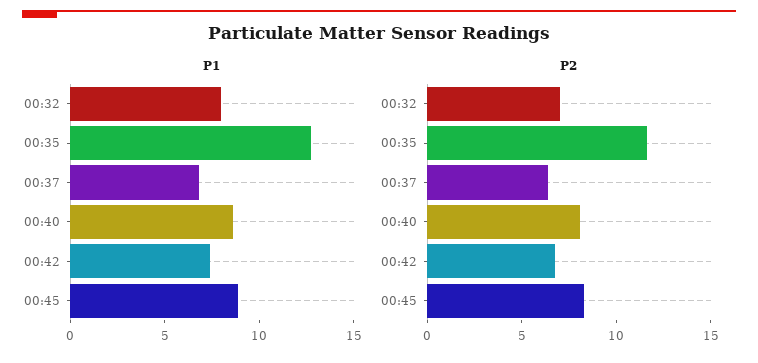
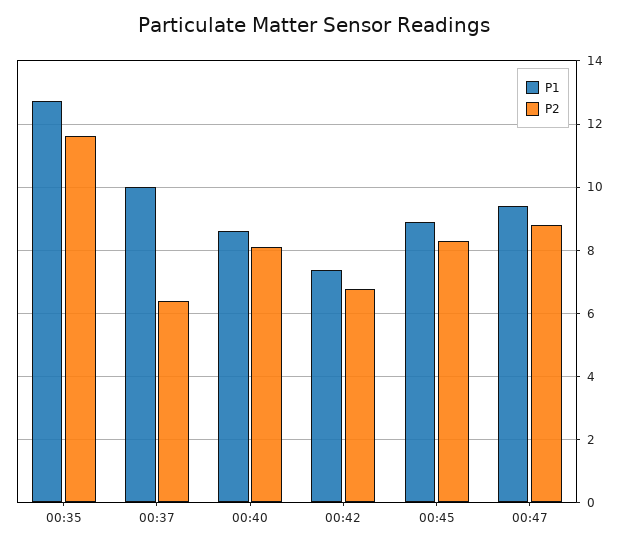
P1, 00:32: 8 -> none
P1, 00:37: 7 -> 10
P2, 00:32: 7 -> none
P1, 00:47: none -> 9.4
P2, 00:47: none -> 8.8

